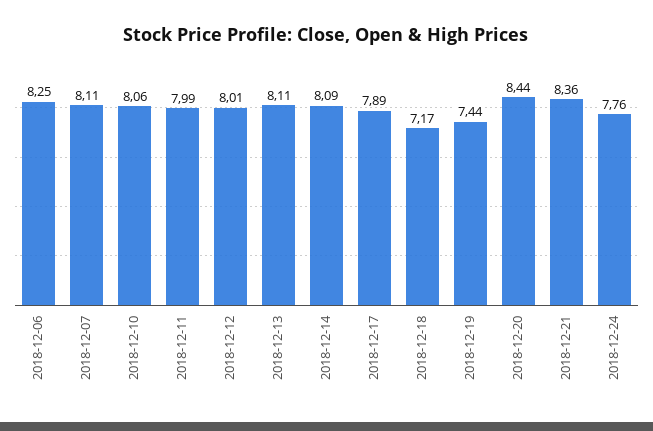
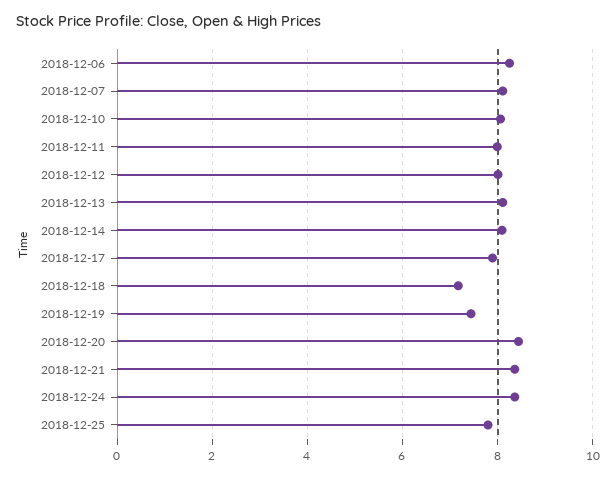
2018-12-24: 7.76 -> 8.4
2018-12-25: none -> 7.8

